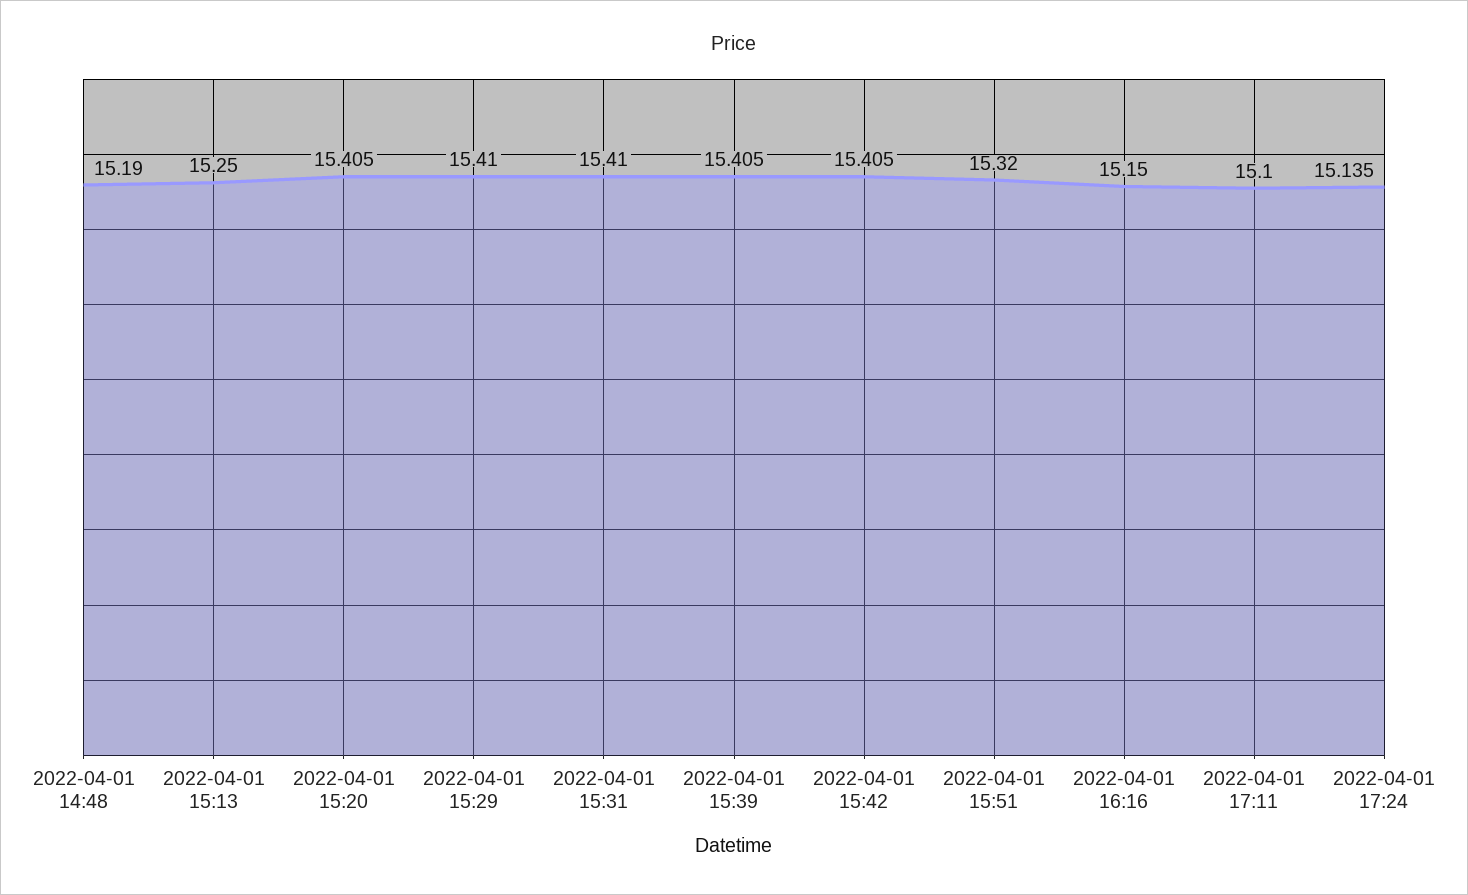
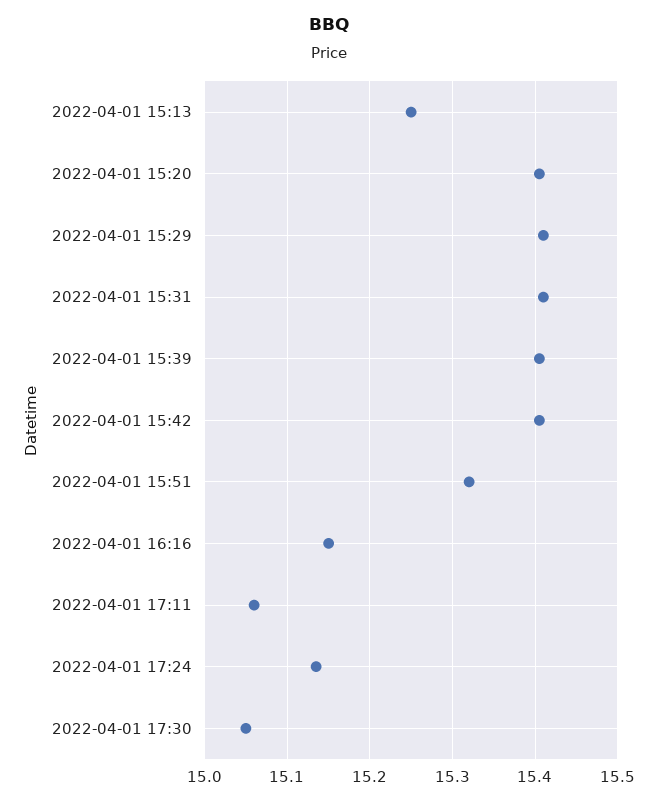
2022-04-01 14:48: 15.19 -> none
2022-04-01 17:11: 15.1 -> 15.06
2022-04-01 17:30: none -> 15.05

